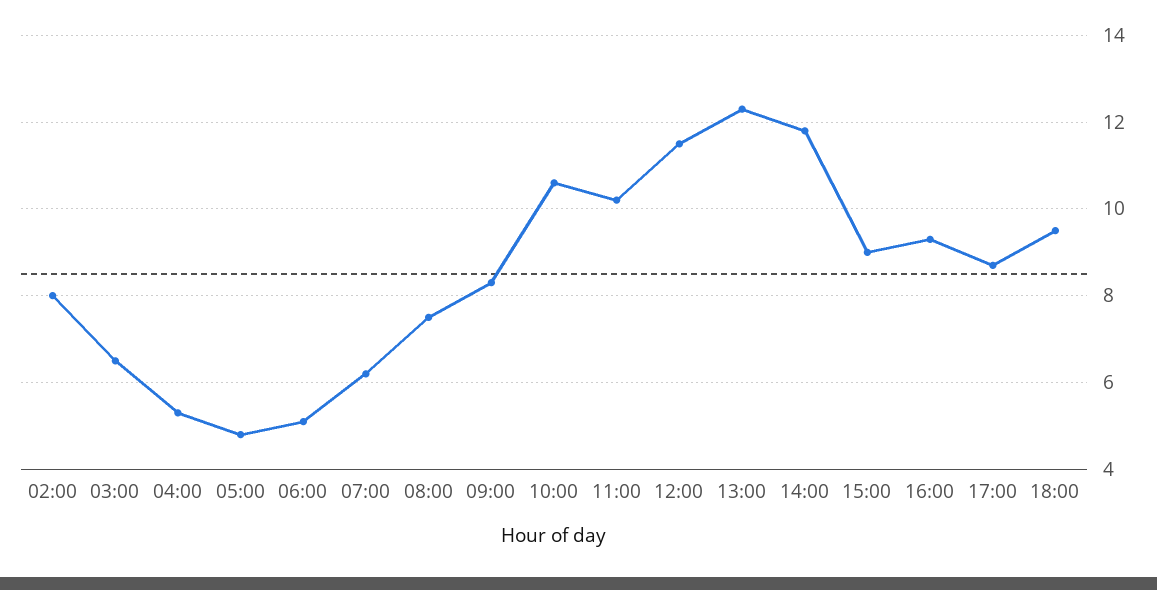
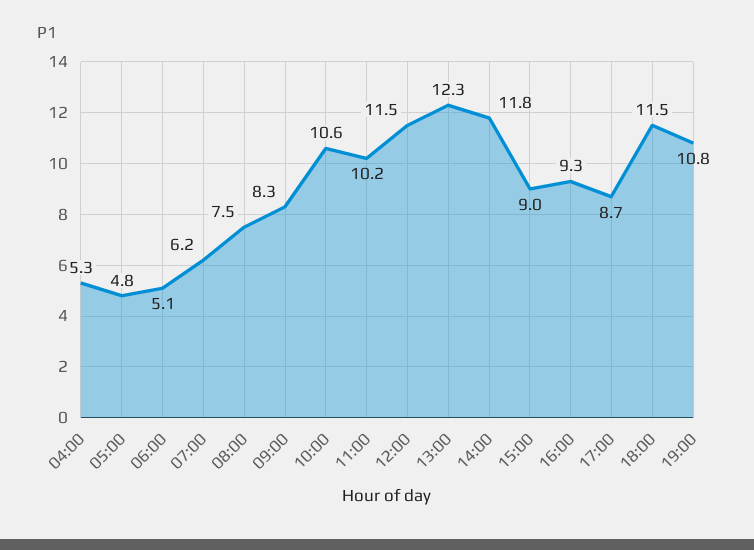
02:00: 8 -> none
03:00: 6.5 -> none
18:00: 9.5 -> 11.5
19:00: none -> 10.8

